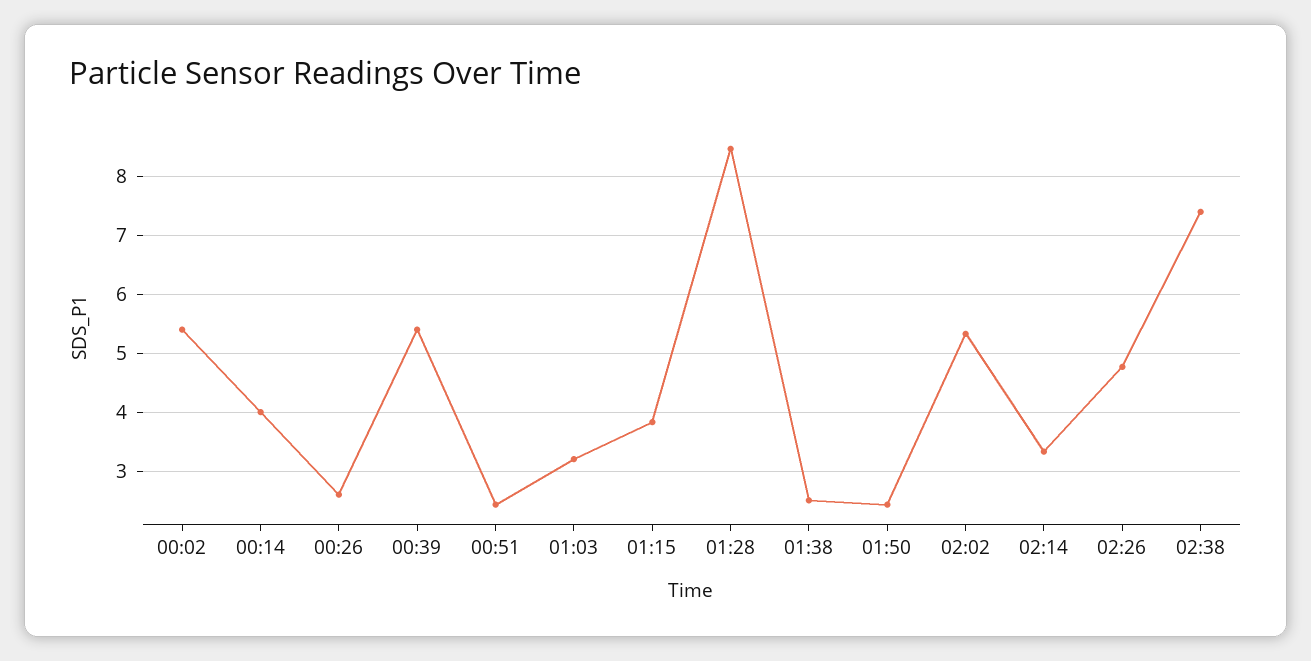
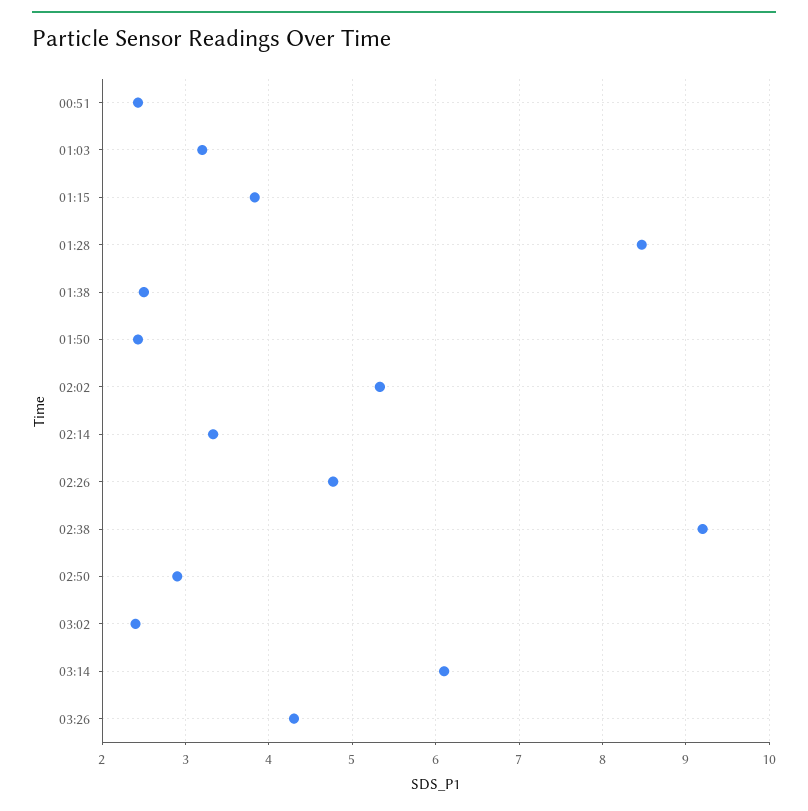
00:02: 5.4 -> none
00:14: 4 -> none
00:26: 2.6 -> none
00:39: 5.4 -> none
02:38: 7.4 -> 9.2
02:50: none -> 2.9
03:02: none -> 2.4
03:14: none -> 6.1
03:26: none -> 4.3

